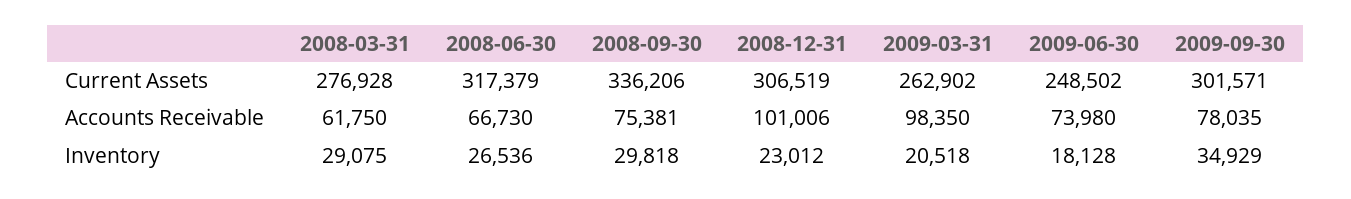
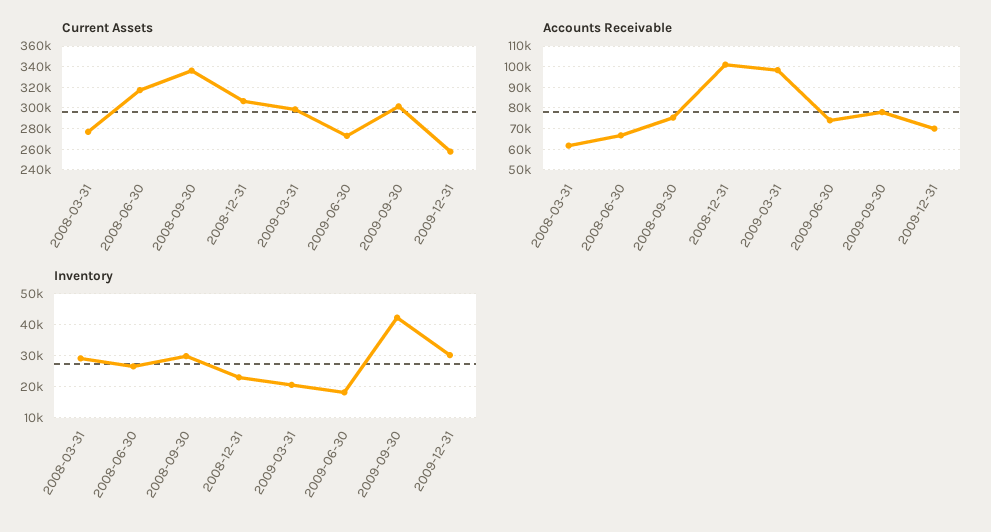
Current Assets, 2009-03-31: 262902 -> 300000
Current Assets, 2009-06-30: 248502 -> 270000
Inventory, 2009-09-30: 34929 -> 42000
Current Assets, 2009-12-31: none -> 260000
Accounts Receivable, 2009-12-31: none -> 70000
Inventory, 2009-12-31: none -> 30000

